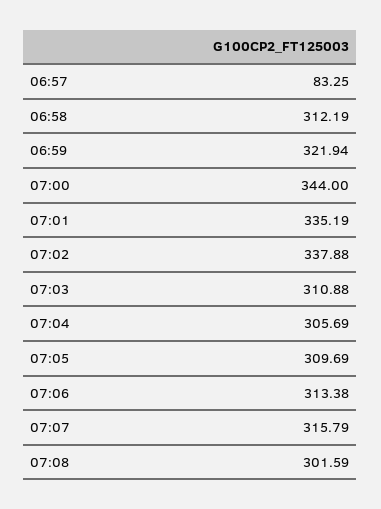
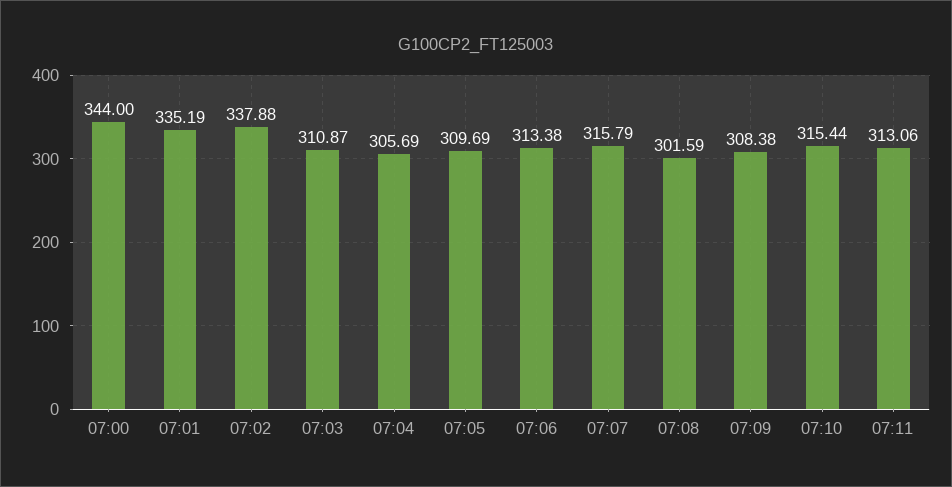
06:57: 83.25 -> none
06:58: 312.19 -> none
06:59: 321.94 -> none
07:03: 310.88 -> 310.87
07:09: none -> 308.38
07:10: none -> 315.44
07:11: none -> 313.06

